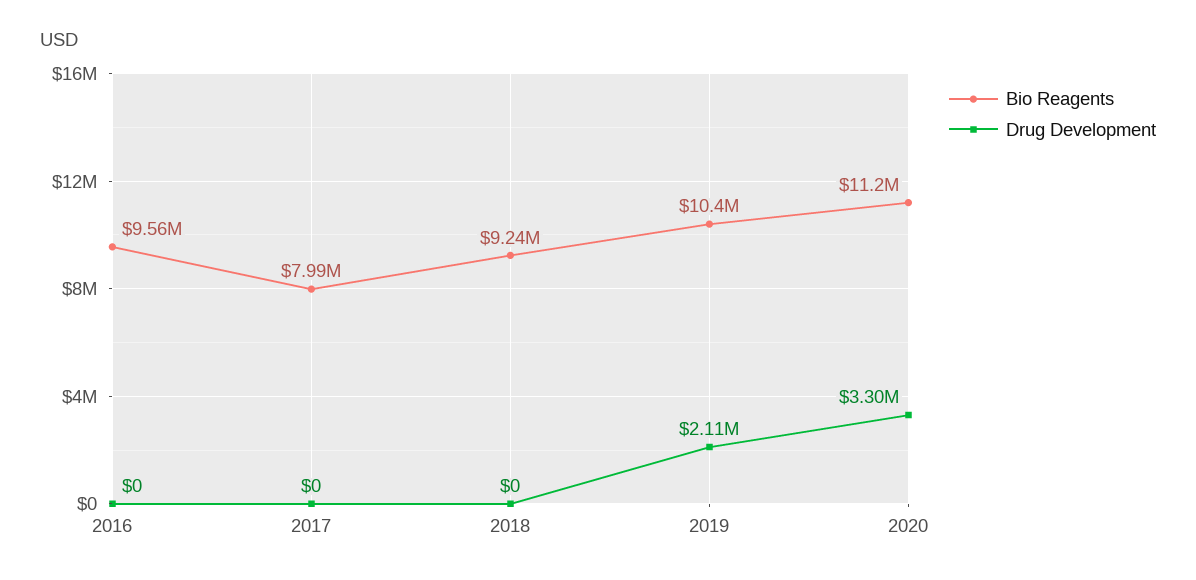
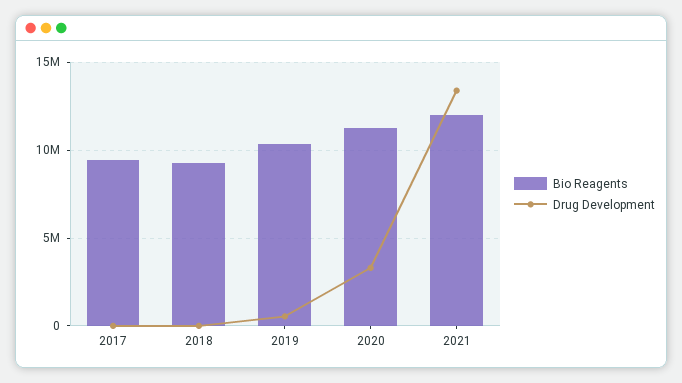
Bio Reagents, 2016: 9560000 -> none
Drug Development, 2016: 0 -> none
Bio Reagents, 2017: 7990000 -> 9500000
Drug Development, 2019: 2110000 -> 500000
Bio Reagents, 2021: none -> 12000000
Drug Development, 2021: none -> 13500000

